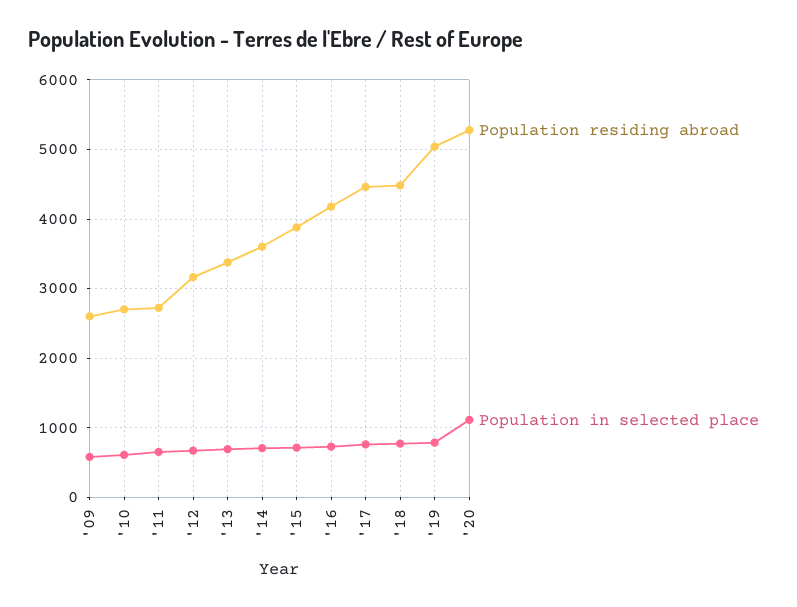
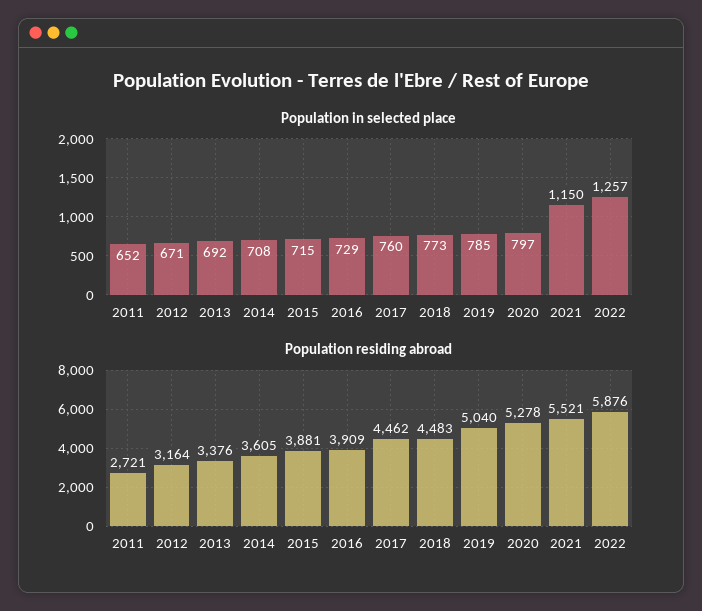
Population residing abroad, '09: 2600 -> none
Population in selected place, '09: 600 -> none
Population residing abroad, '10: 2700 -> none
Population in selected place, '10: 600 -> none
Population residing abroad, '16: 4200 -> 3909
Population in selected place, '20: 1100 -> 797
Population in selected place, 2021: none -> 1150
Population in selected place, 2022: none -> 1257
Population residing abroad, 2021: none -> 5521
Population residing abroad, 2022: none -> 5876

